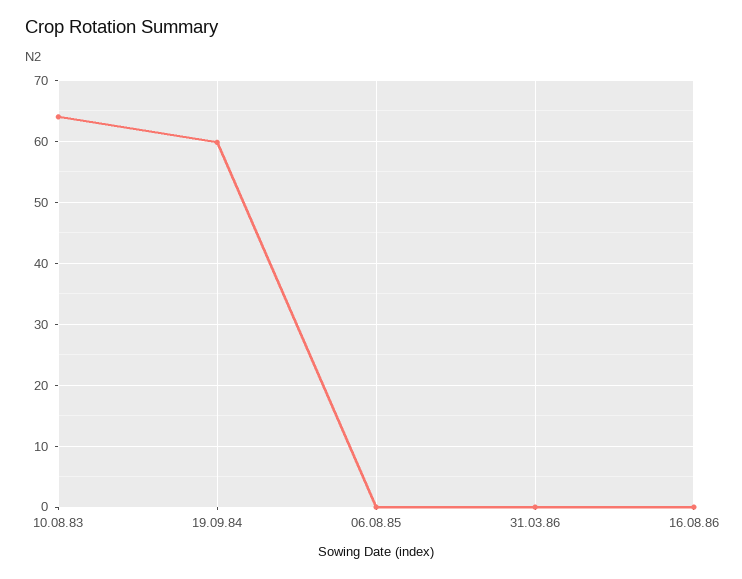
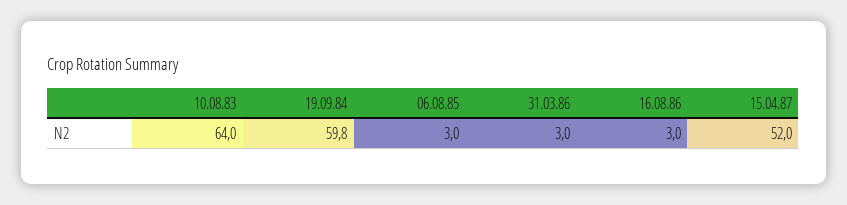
06.08.85: 0 -> 3
31.03.86: 0 -> 3
16.08.86: 0 -> 3
15.04.87: none -> 52

